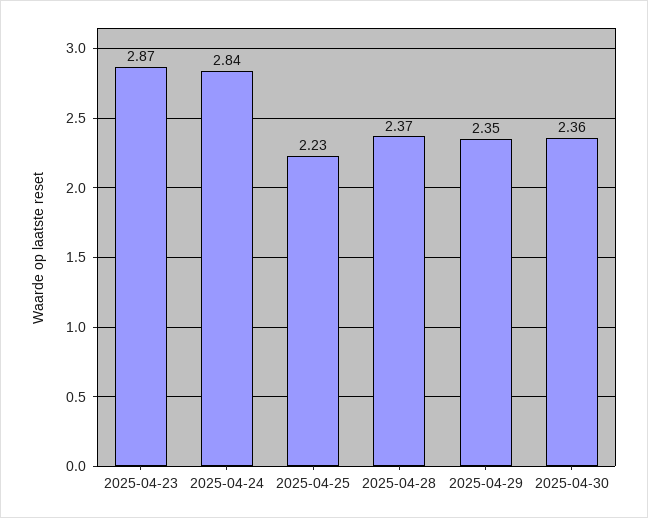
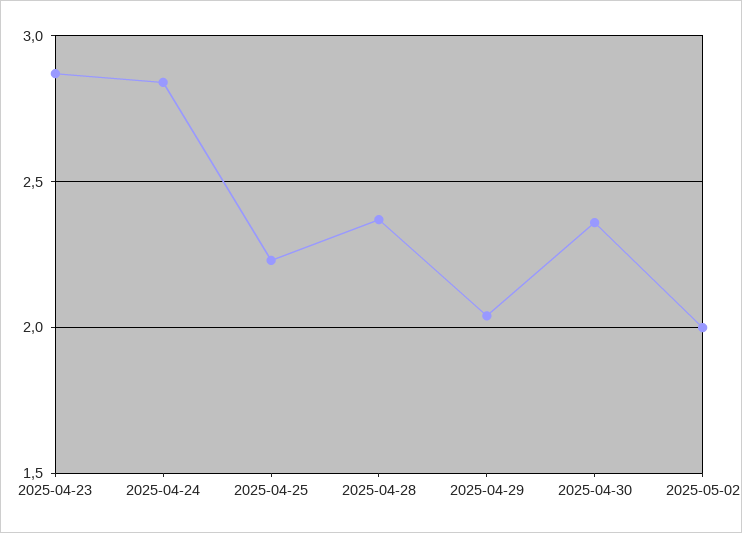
2025-04-29: 2.35 -> 2.05
2025-05-02: none -> 2

